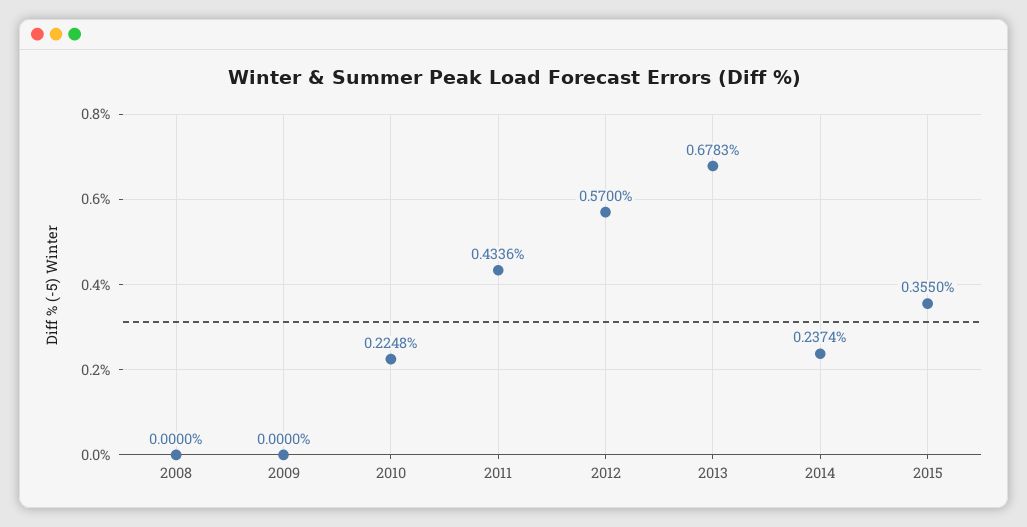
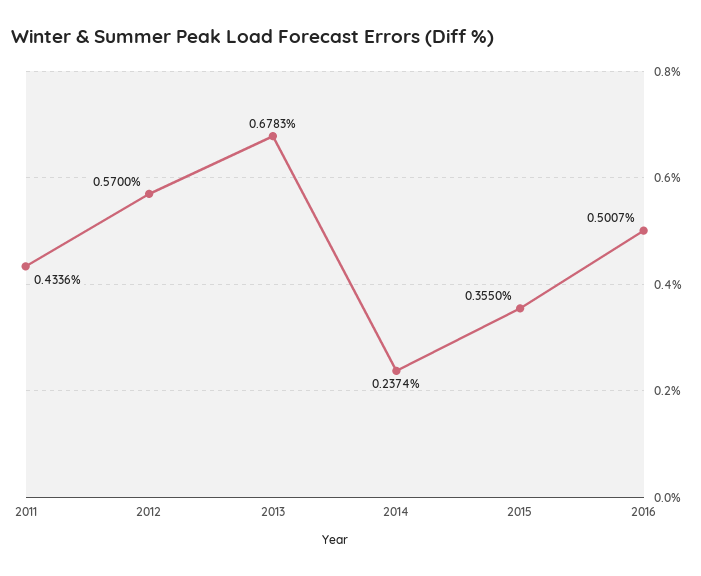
2008: 0 -> none
2009: 0 -> none
2010: 0.2248 -> none
2016: none -> 0.5007

